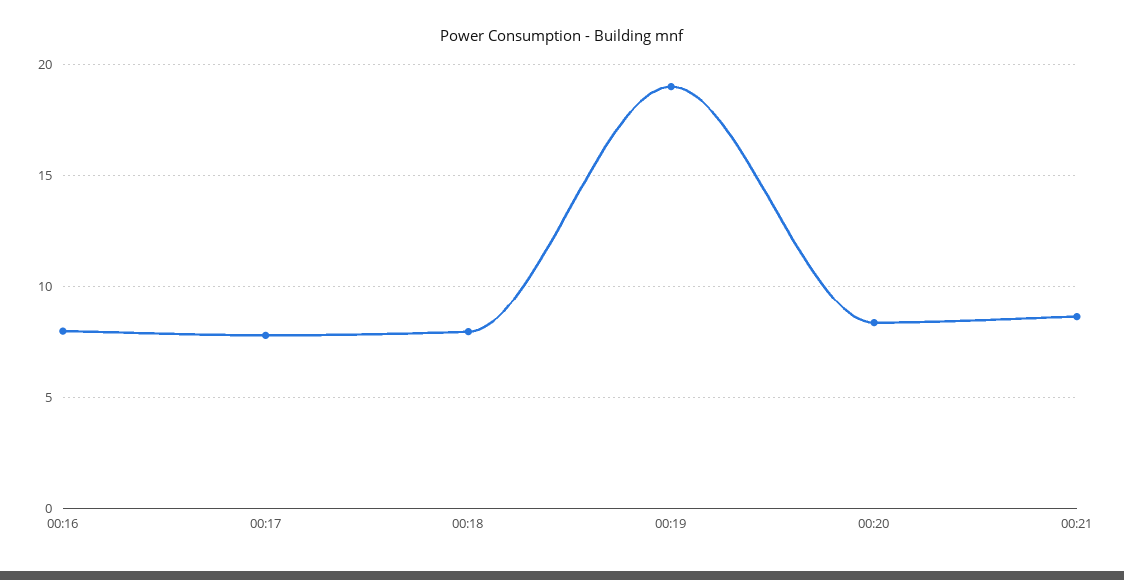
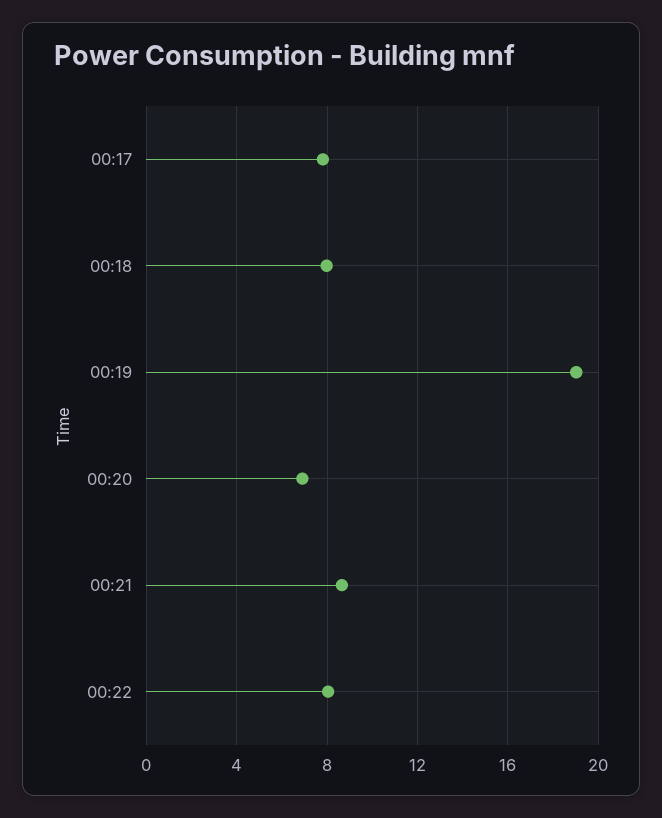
00:16: 8 -> none
00:20: 8.5 -> 7
00:22: none -> 8

